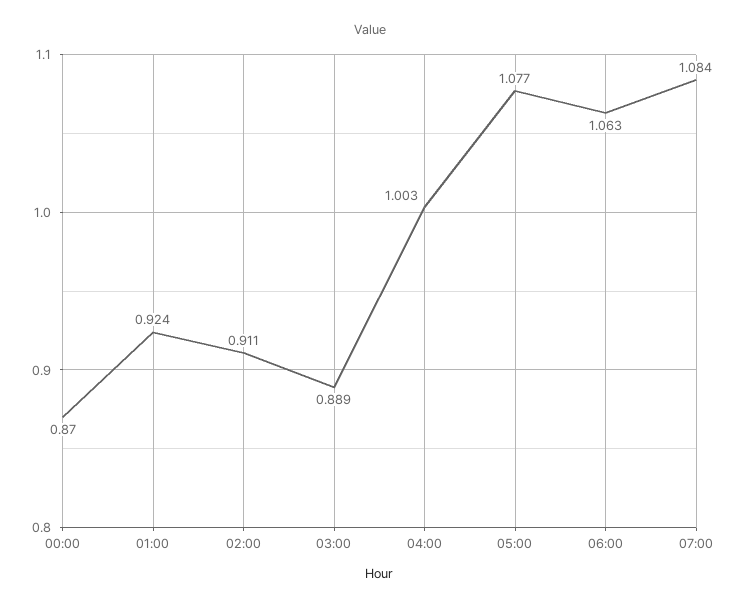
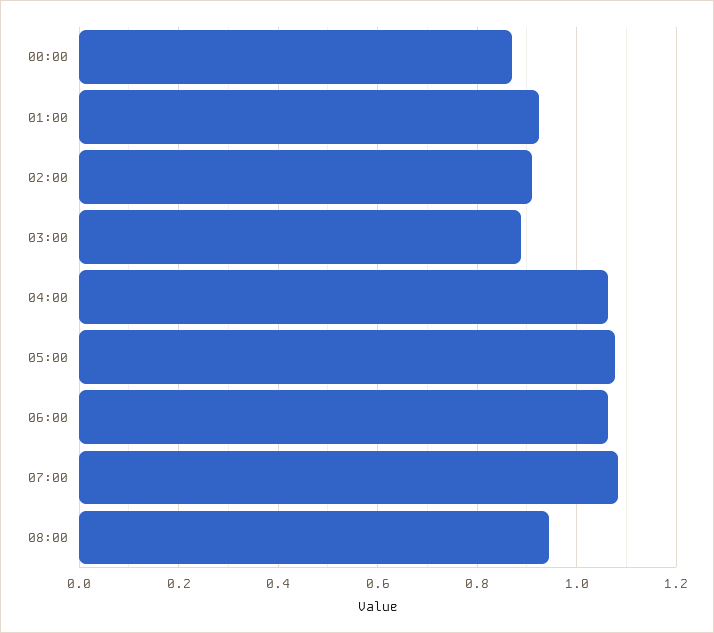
04:00: 1.003 -> 1.06
08:00: none -> 0.94

